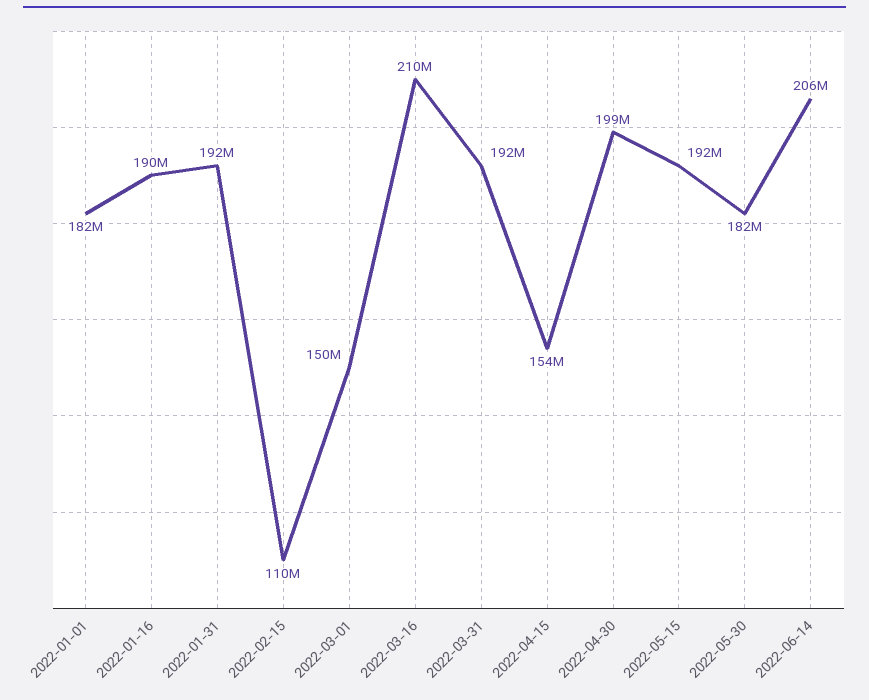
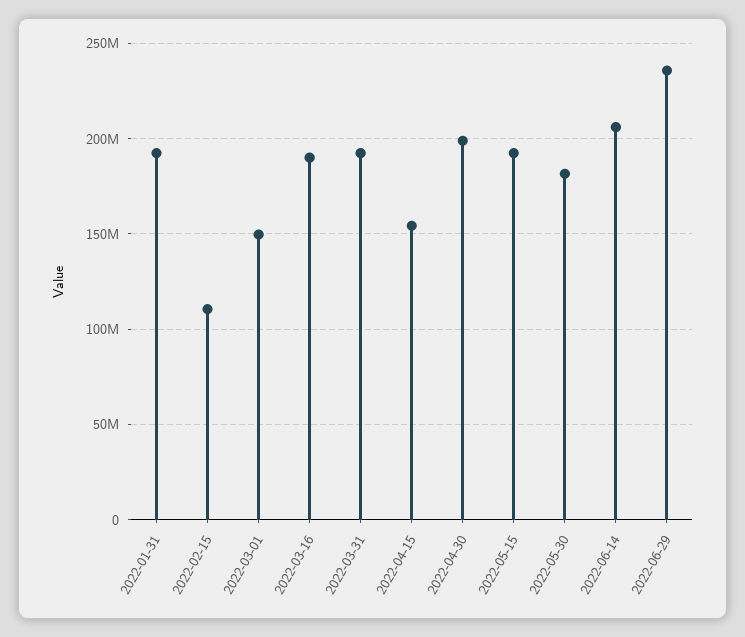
2022-01-01: 182000000 -> none
2022-01-16: 190000000 -> none
2022-03-16: 210000000 -> 190000000
2022-06-29: none -> 235000000

